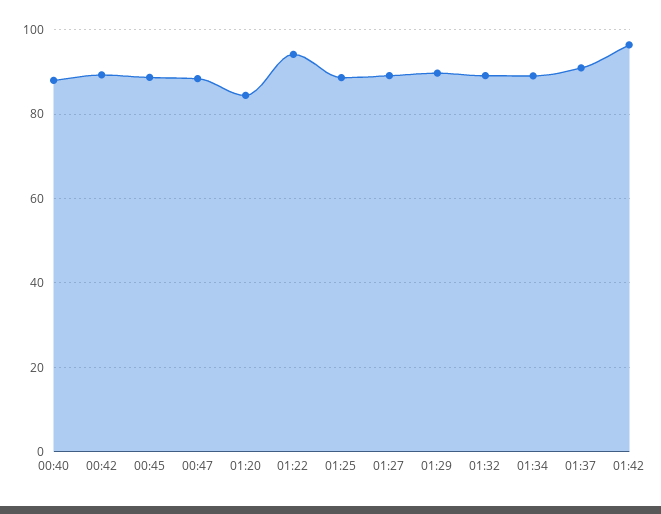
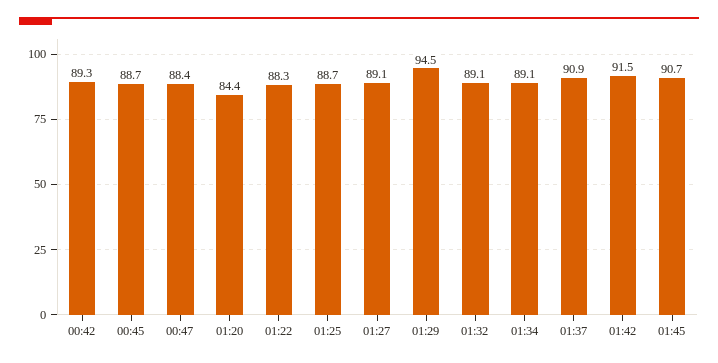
00:40: 88 -> none
01:22: 94 -> 88.3
01:29: 90 -> 94.5
01:42: 96 -> 91.5
01:45: none -> 90.7

